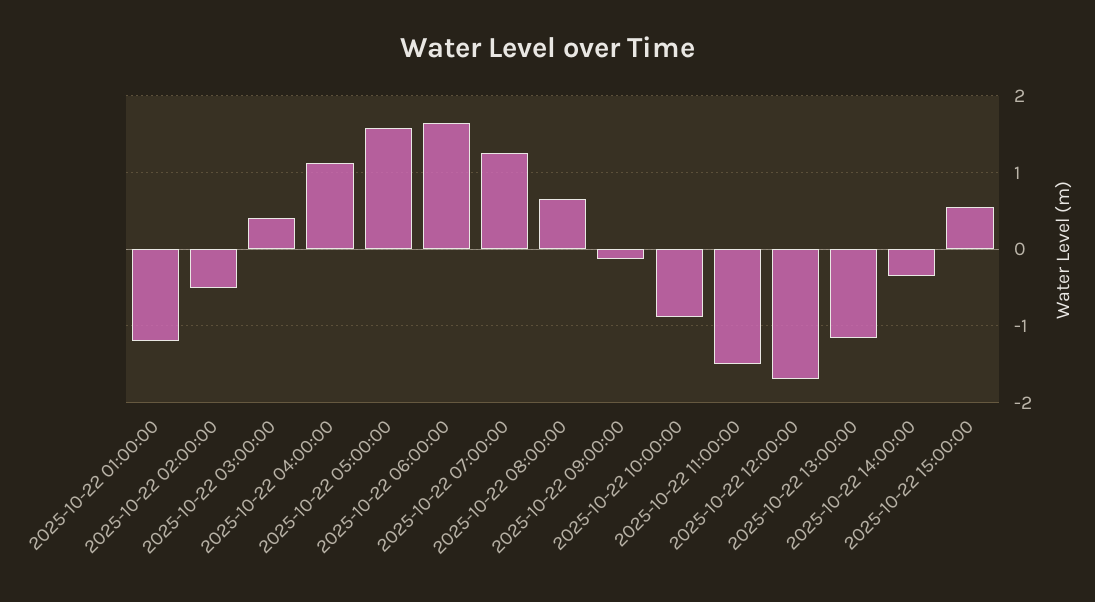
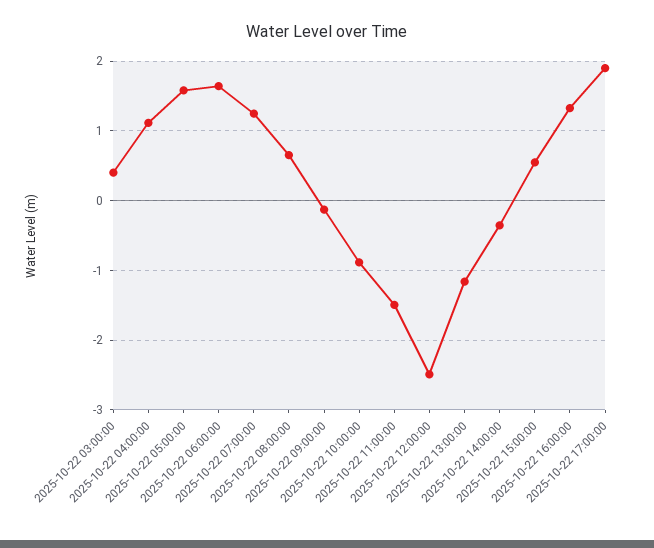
2025-10-22 01:00:00: -1.2 -> none
2025-10-22 02:00:00: -0.5 -> none
2025-10-22 12:00:00: -1.7 -> -2.5
2025-10-22 16:00:00: none -> 1.3
2025-10-22 17:00:00: none -> 1.9

